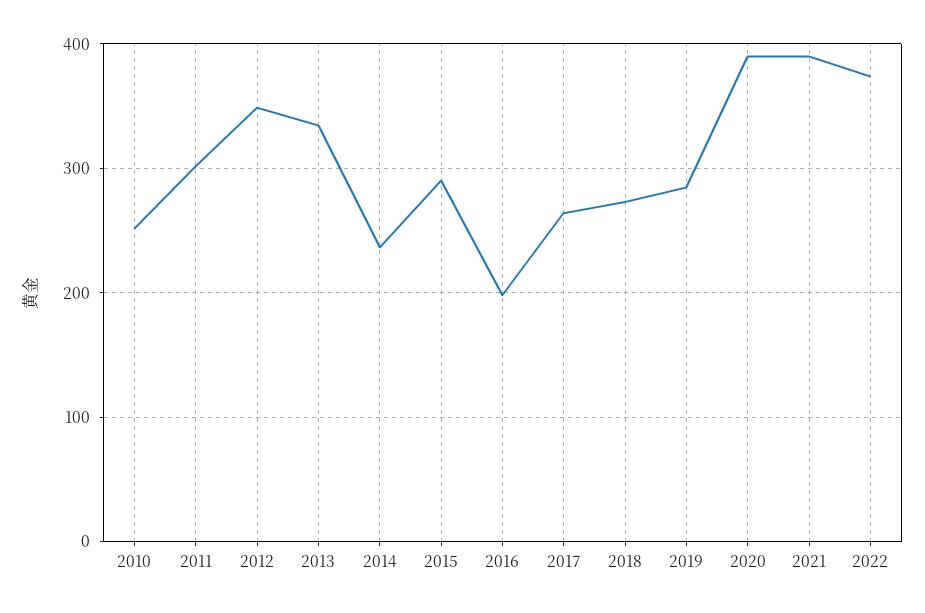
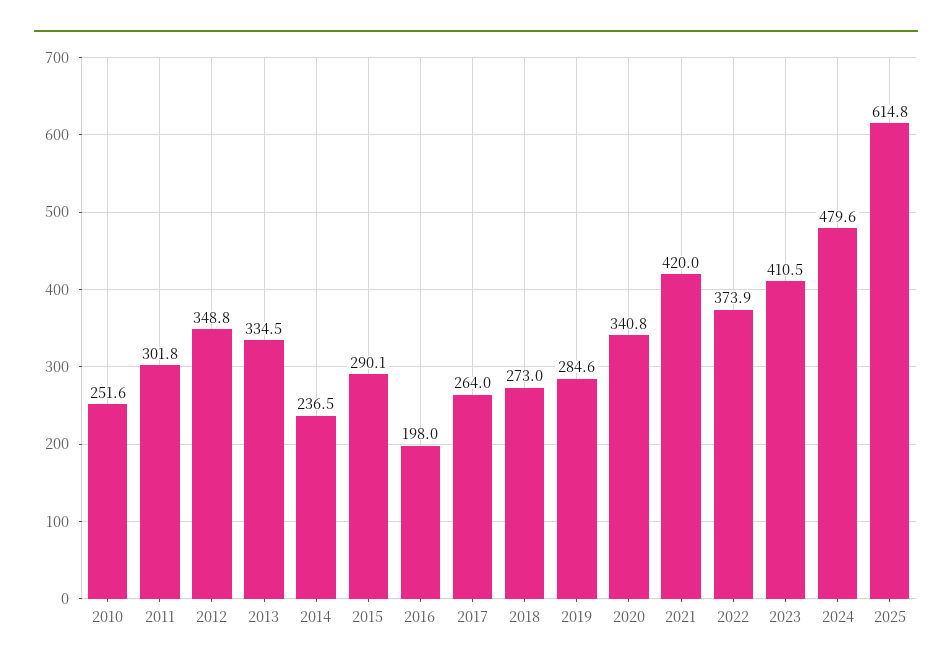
2020: 390 -> 340.8
2021: 390 -> 420
2023: none -> 410.5
2024: none -> 479.6
2025: none -> 614.8

